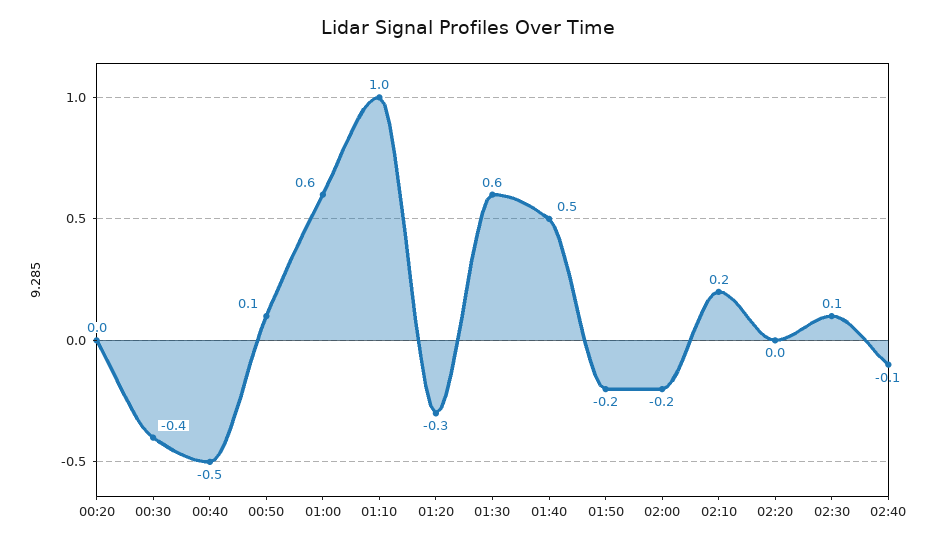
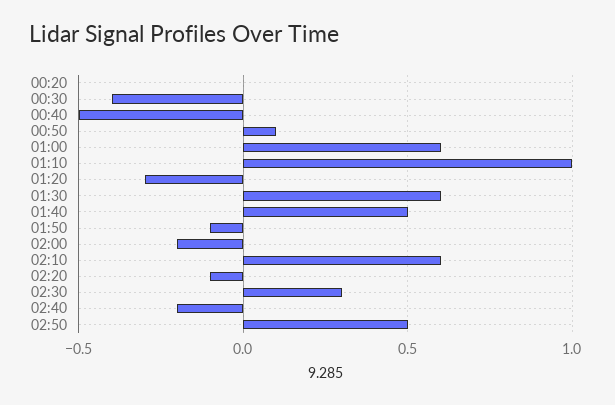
01:50: -0.2 -> -0.1
02:10: 0.2 -> 0.6
02:20: 0 -> -0.1
02:30: 0.1 -> 0.3
02:40: -0.1 -> -0.2
02:50: none -> 0.5

